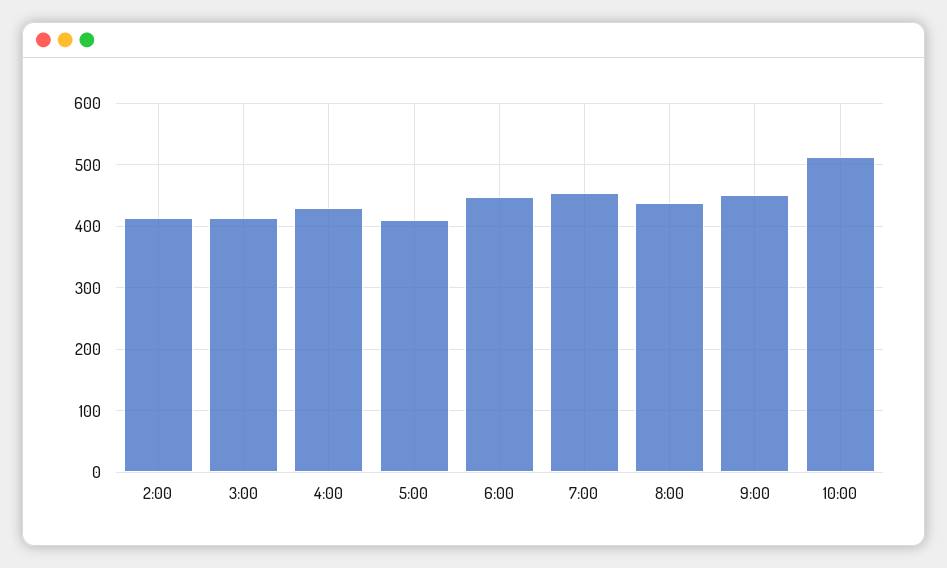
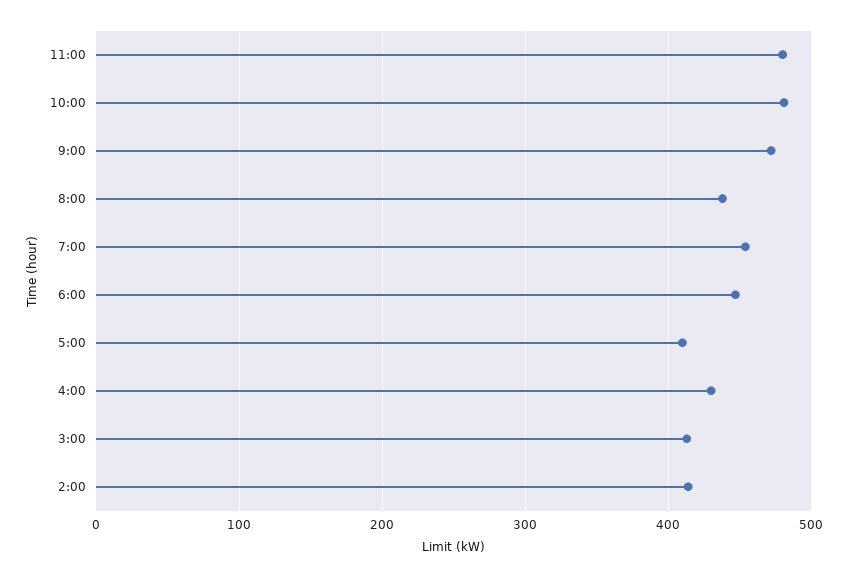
9:00: 450 -> 470
10:00: 510 -> 480
11:00: none -> 480

